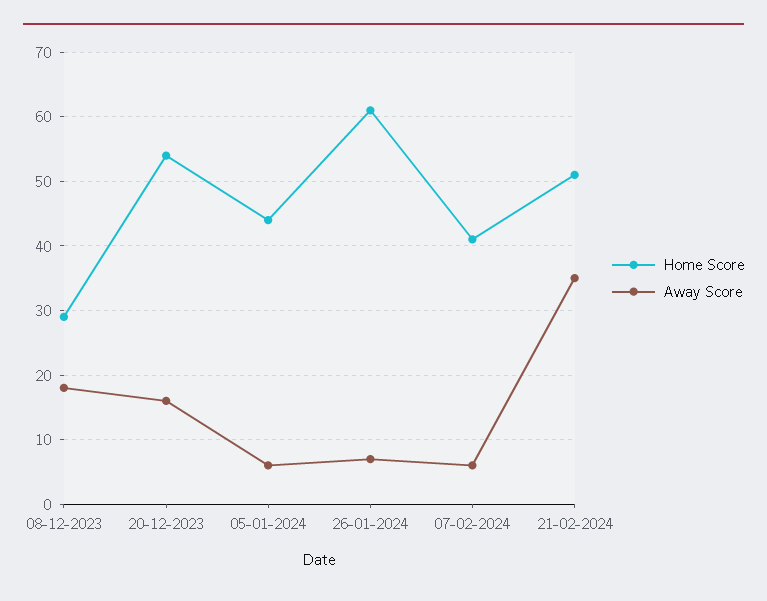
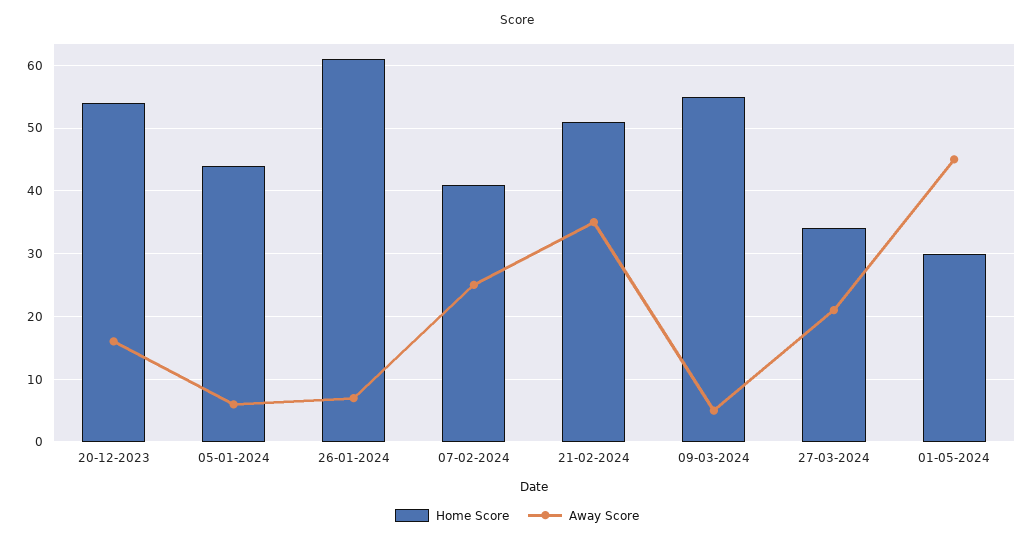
Home Score, 08-12-2023: 29 -> none
Away Score, 08-12-2023: 18 -> none
Away Score, 07-02-2024: 6 -> 25
Home Score, 09-03-2024: none -> 55
Away Score, 09-03-2024: none -> 5
Home Score, 27-03-2024: none -> 34
Away Score, 27-03-2024: none -> 21
Home Score, 01-05-2024: none -> 30
Away Score, 01-05-2024: none -> 45

